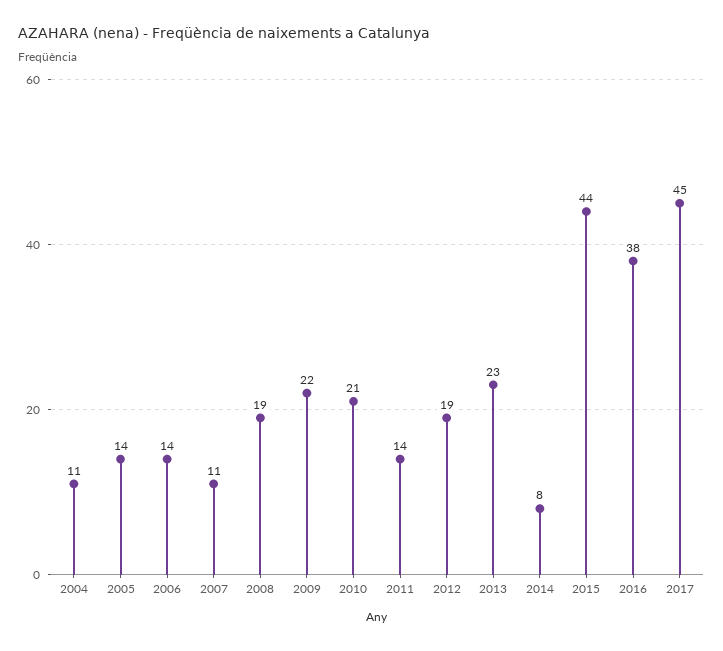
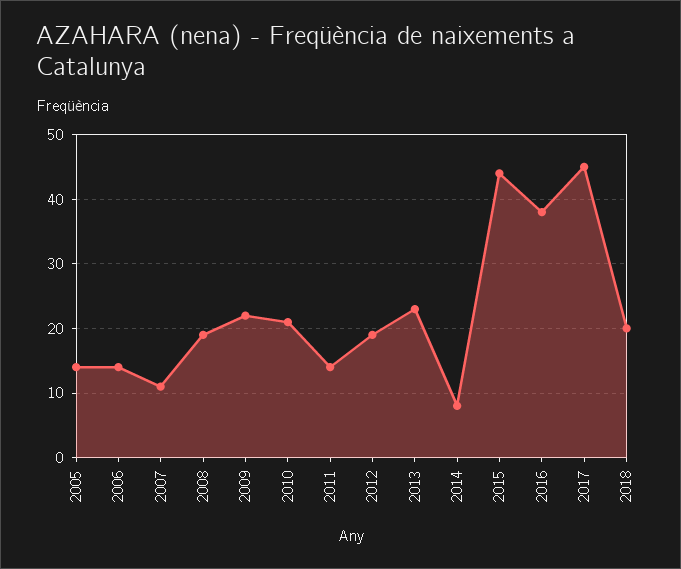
2004: 11 -> none
2018: none -> 20

